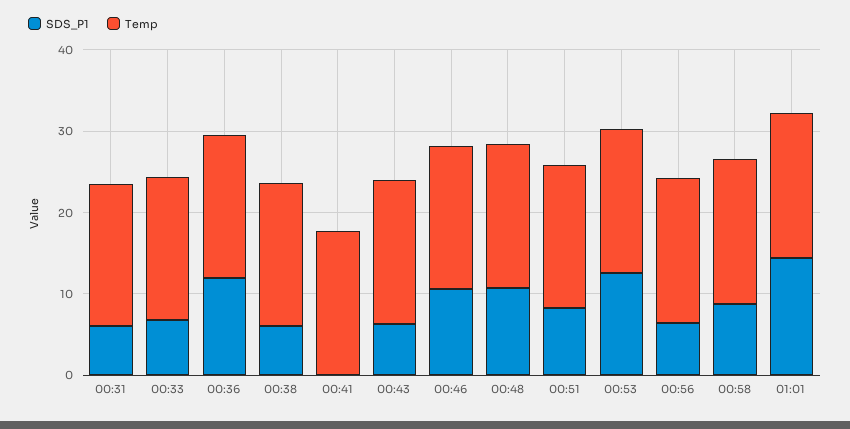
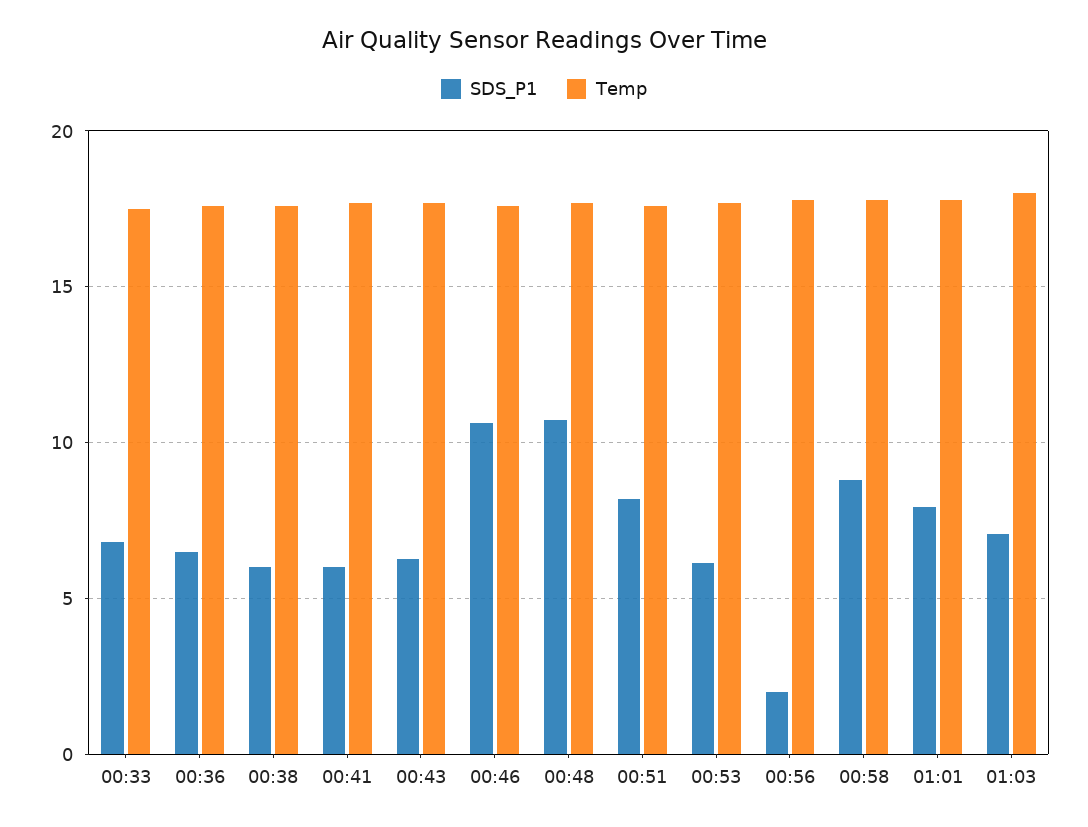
SDS_P1, 00:31: 6 -> none
Temp, 00:31: 18 -> none
SDS_P1, 00:36: 12 -> 6.5
SDS_P1, 00:41: 0 -> 6
SDS_P1, 00:53: 12 -> 6
SDS_P1, 00:56: 6 -> 2
SDS_P1, 01:01: 14 -> 8
SDS_P1, 01:03: none -> 7
Temp, 01:03: none -> 18

